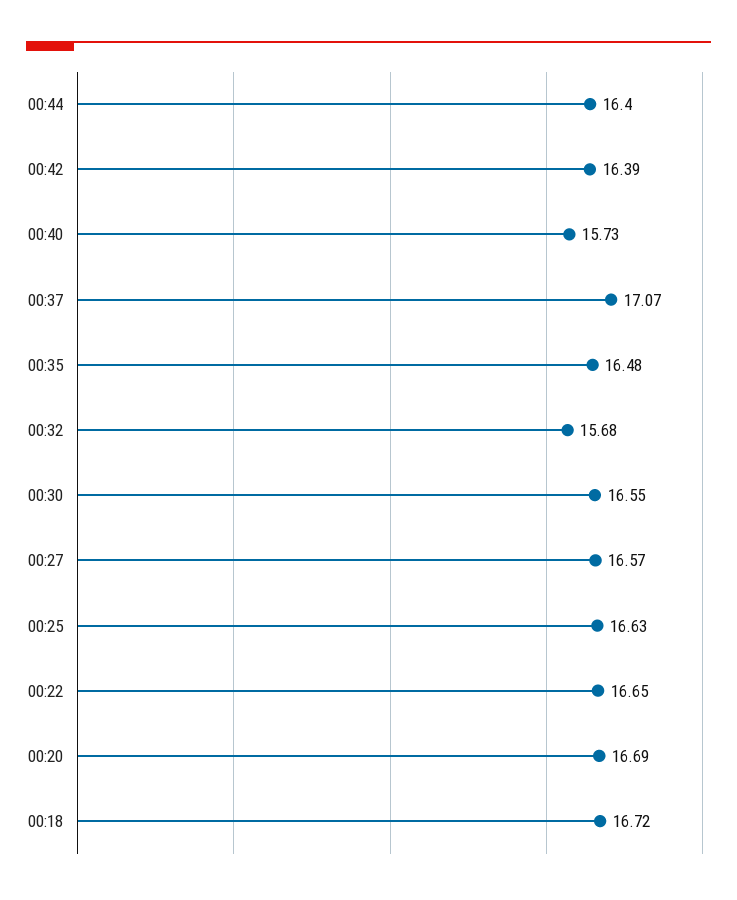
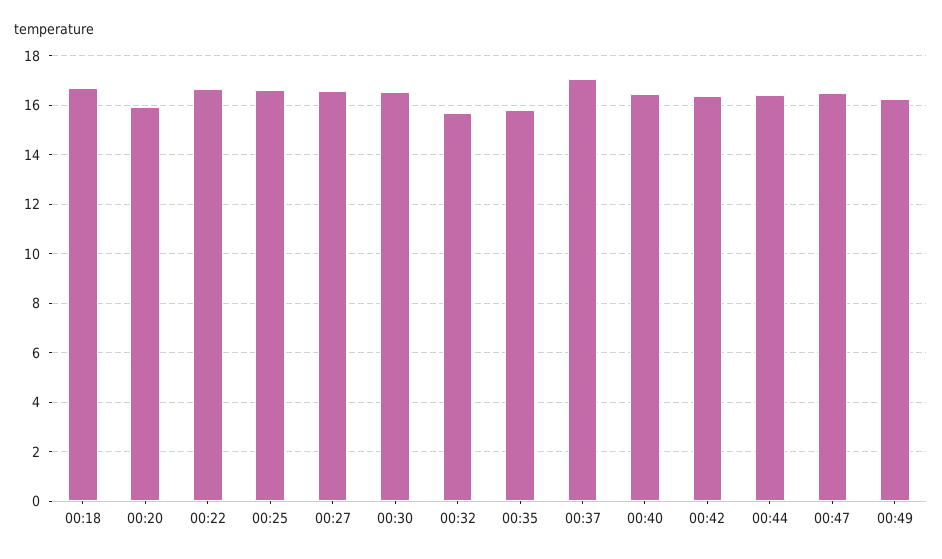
00:40: 15.73 -> 16.5
00:35: 16.48 -> 15.75
00:20: 16.69 -> 16
00:47: none -> 16.5
00:49: none -> 16.25

